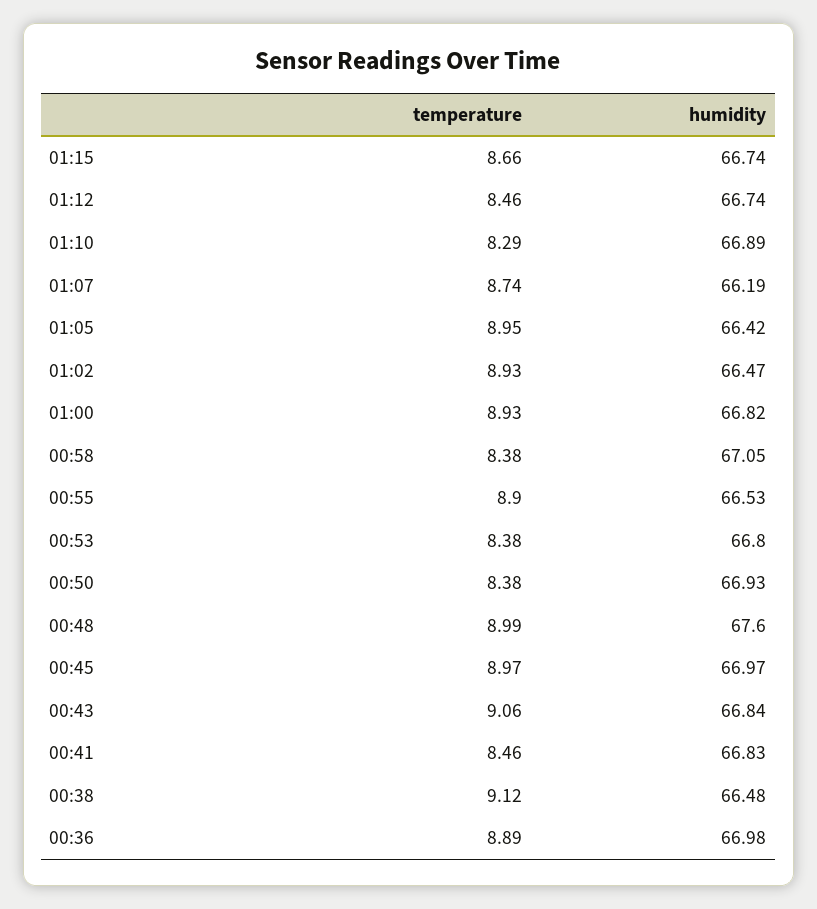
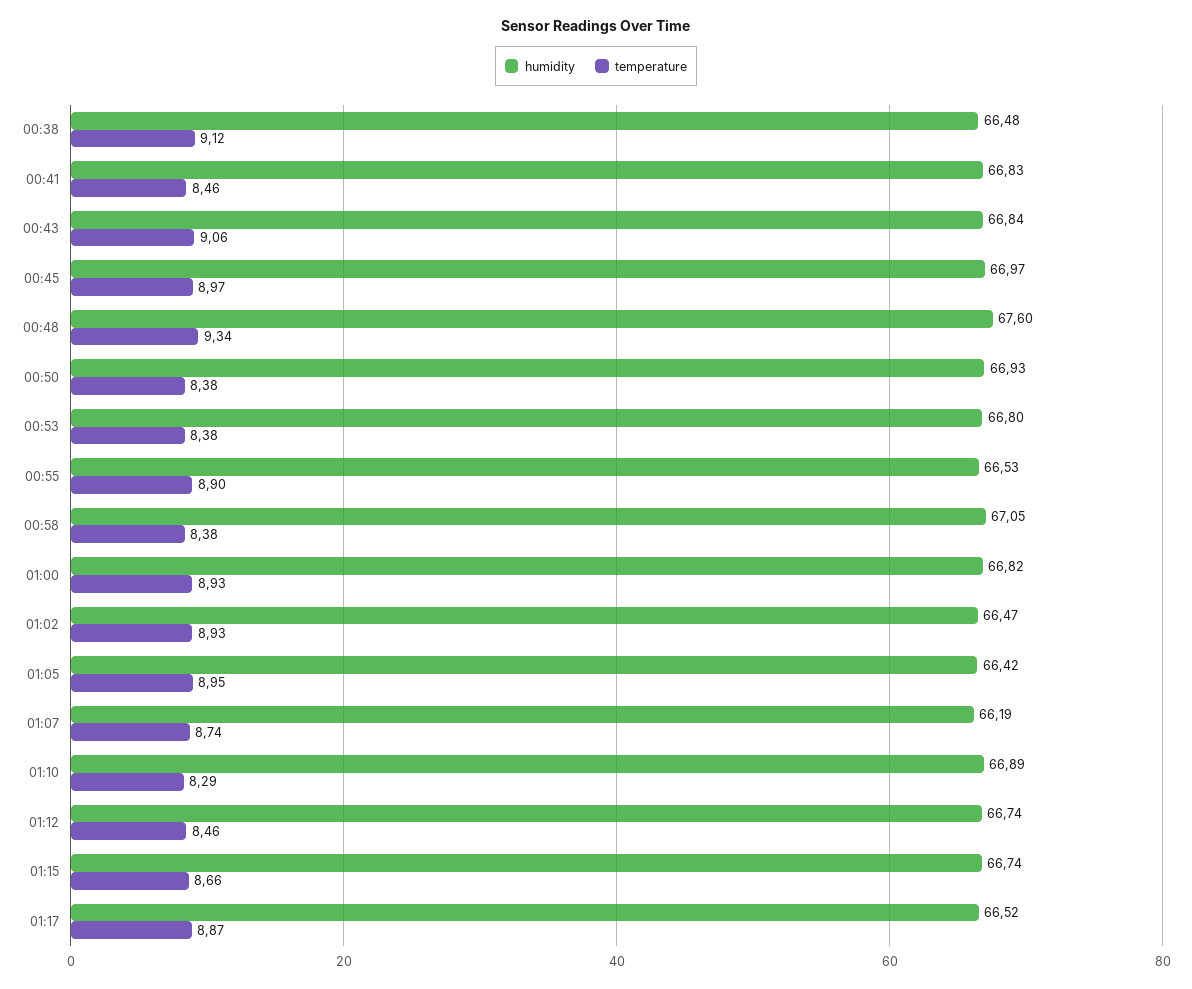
temperature, 00:48: 8.99 -> 9.34
temperature, 00:36: 8.89 -> none
humidity, 00:36: 66.98 -> none
humidity, 01:17: none -> 66.52
temperature, 01:17: none -> 8.87

